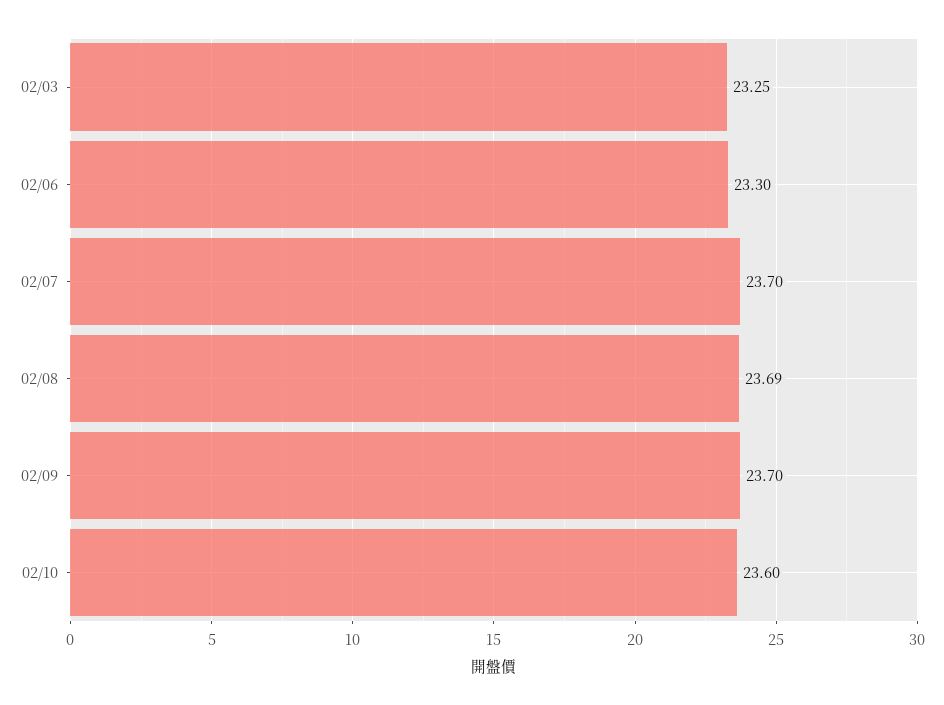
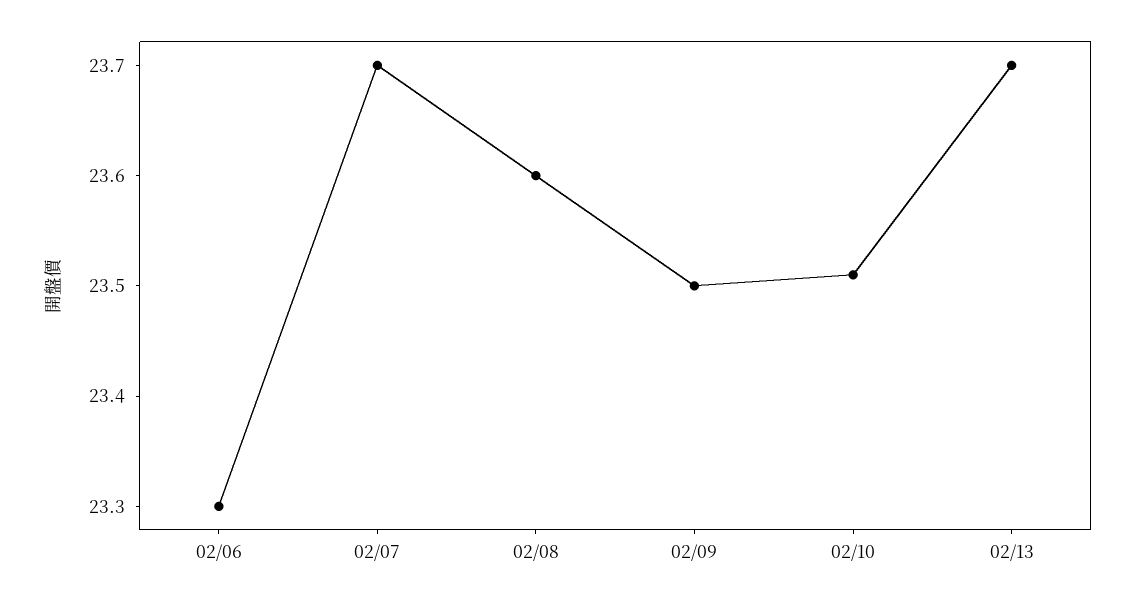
02/03: 23.25 -> none
02/08: 23.69 -> 23.6
02/09: 23.7 -> 23.5
02/10: 23.6 -> 23.51
02/13: none -> 23.7

